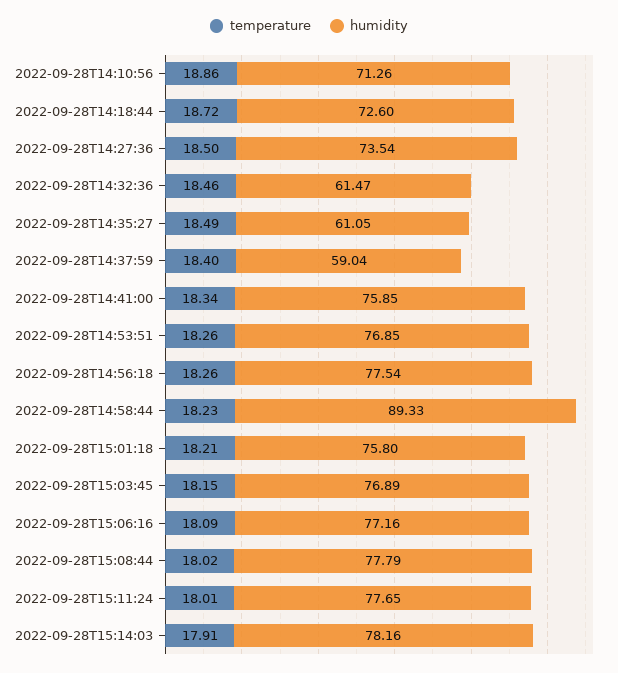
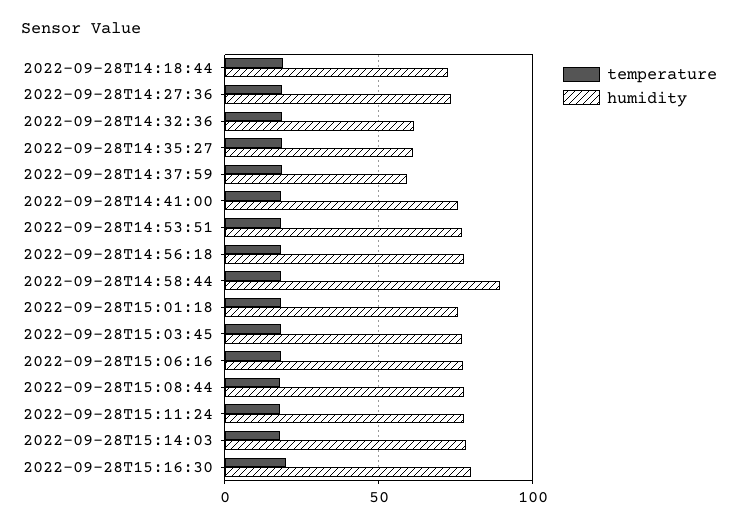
temperature, 2022-09-28T14:10:56: 18.86 -> none
humidity, 2022-09-28T14:10:56: 71.26 -> none
temperature, 2022-09-28T15:16:30: none -> 20
humidity, 2022-09-28T15:16:30: none -> 80

